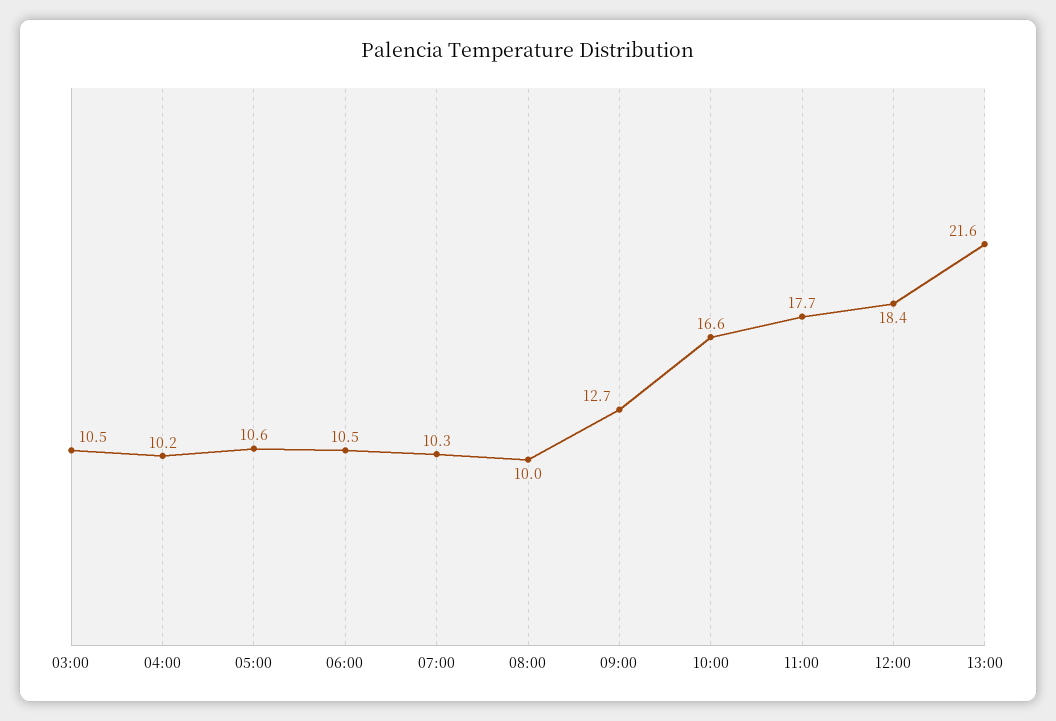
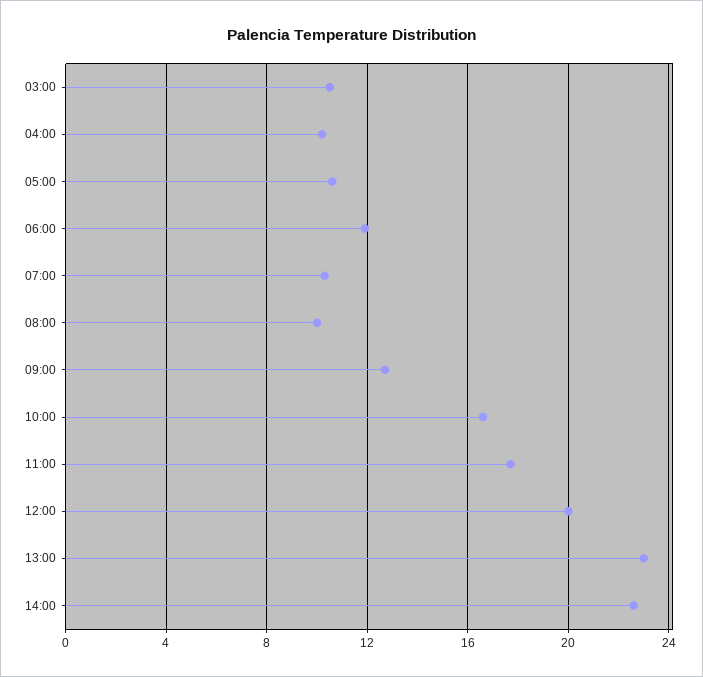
06:00: 10.5 -> 12
12:00: 18.4 -> 20
13:00: 21.6 -> 23
14:00: none -> 22.5

